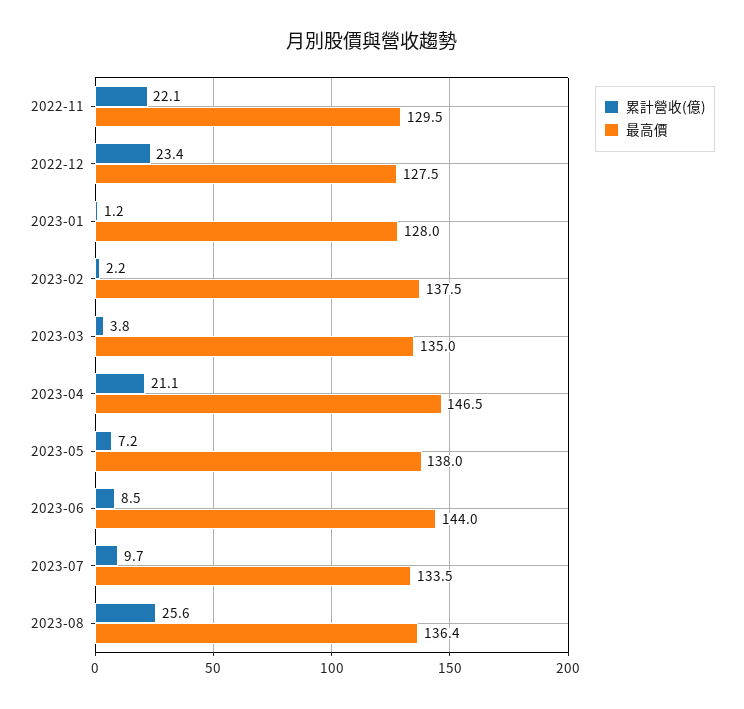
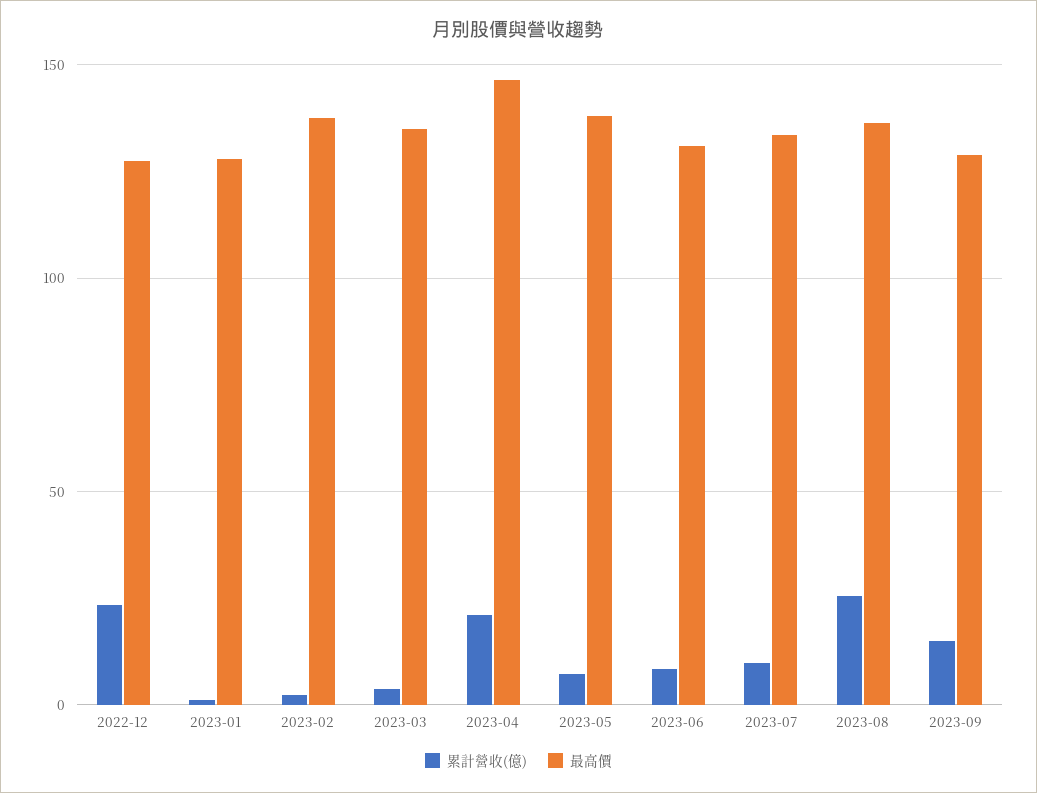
累計營收(億), 2022-11: 22.1 -> none
最高價, 2022-11: 129.5 -> none
最高價, 2023-06: 144 -> 130
累計營收(億), 2023-09: none -> 15
最高價, 2023-09: none -> 130

